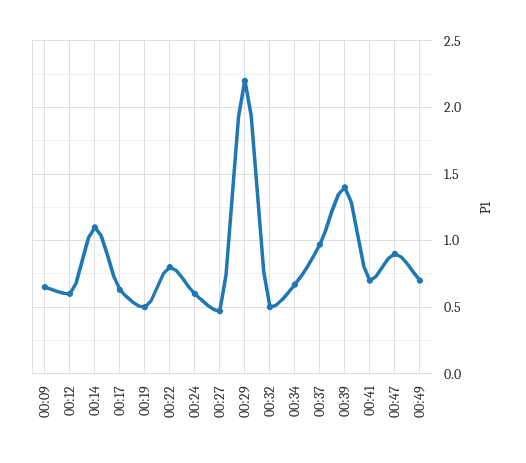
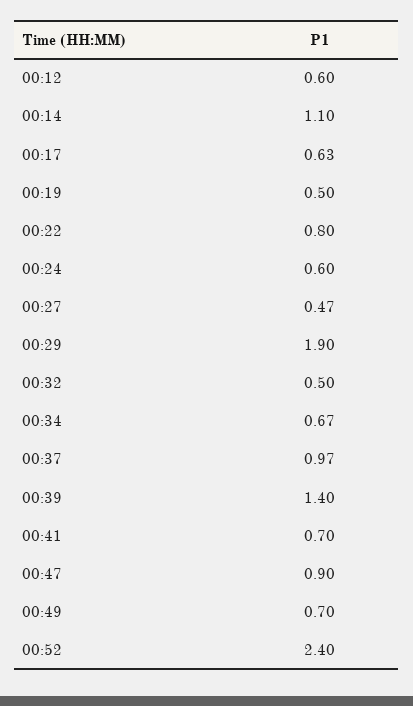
00:09: 0.65 -> none
00:29: 2.2 -> 1.9
00:52: none -> 2.4

